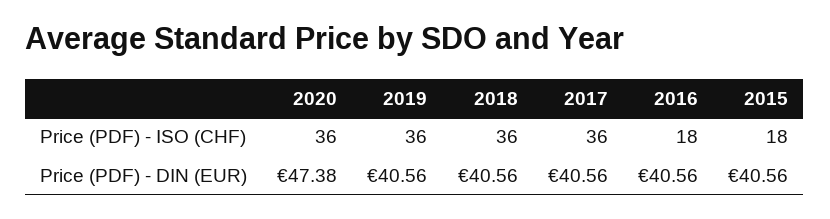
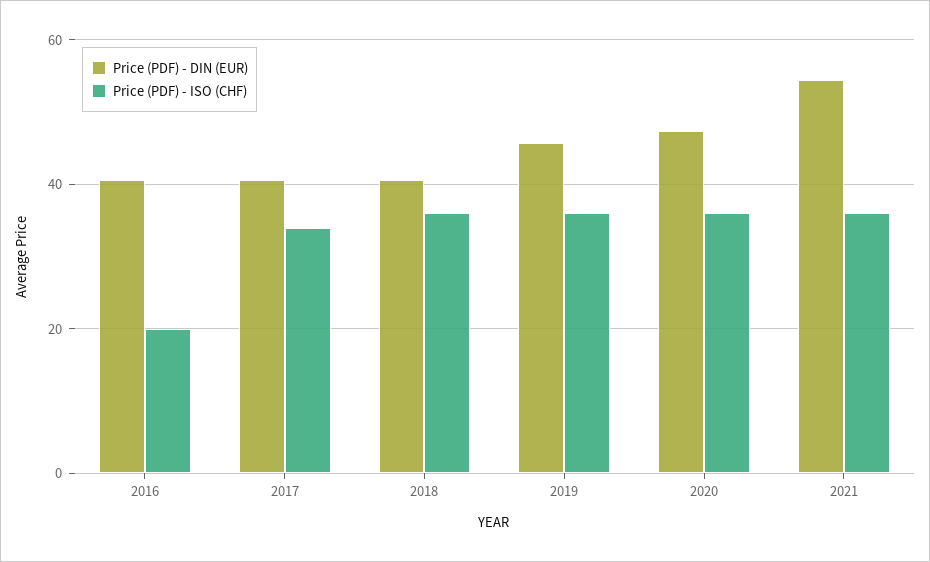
Price (PDF) - ISO (CHF), 2017: 36 -> 34
Price (PDF) - ISO (CHF), 2016: 18 -> 20
Price (PDF) - ISO (CHF), 2015: 18 -> none
Price (PDF) - DIN (EUR), 2019: 40.56 -> 46
Price (PDF) - DIN (EUR), 2015: 40.56 -> none
Price (PDF) - DIN (EUR), 2021: none -> 54
Price (PDF) - ISO (CHF), 2021: none -> 36

